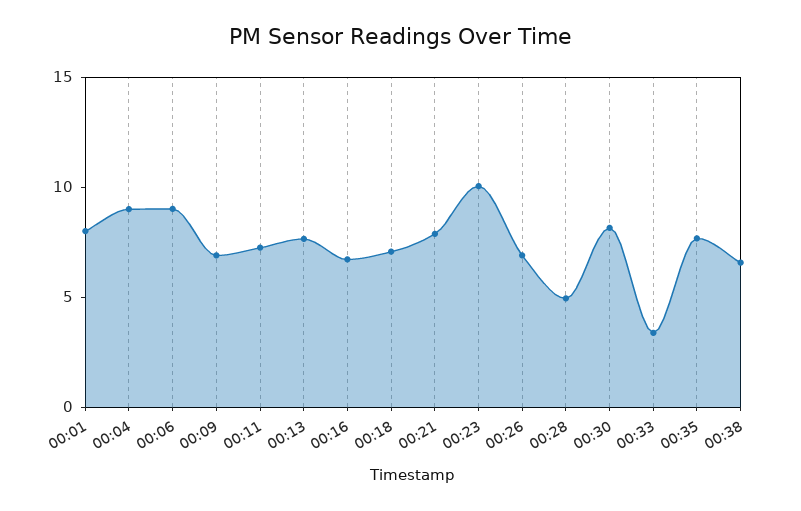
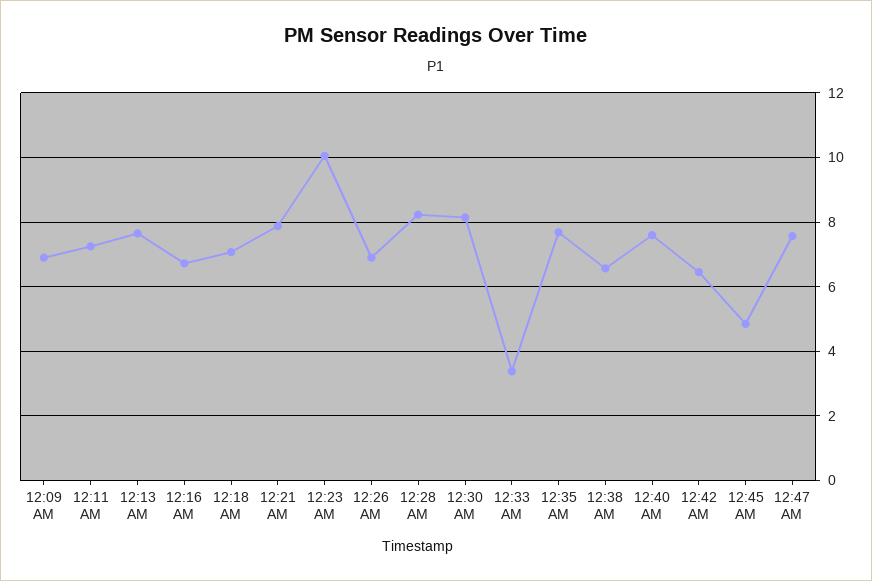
00:01: 8 -> none
00:04: 9 -> none
00:06: 9 -> none
00:28: 5 -> 8.2
12:40 AM: none -> 7.6
12:42 AM: none -> 6.4
12:45 AM: none -> 4.8
12:47 AM: none -> 7.6

